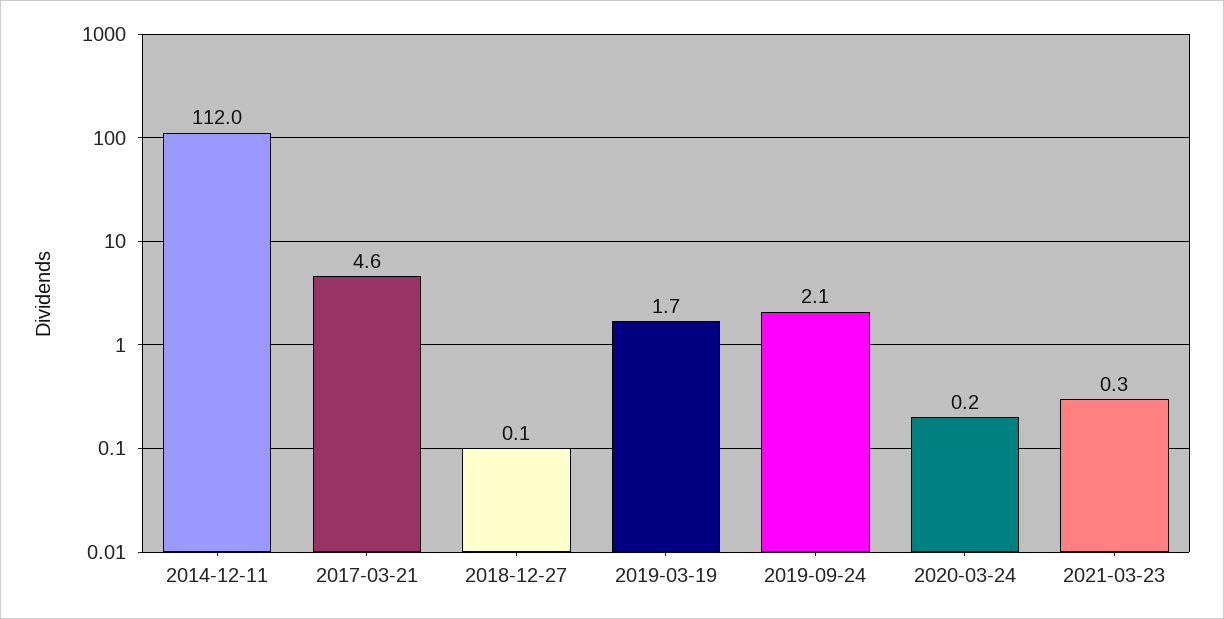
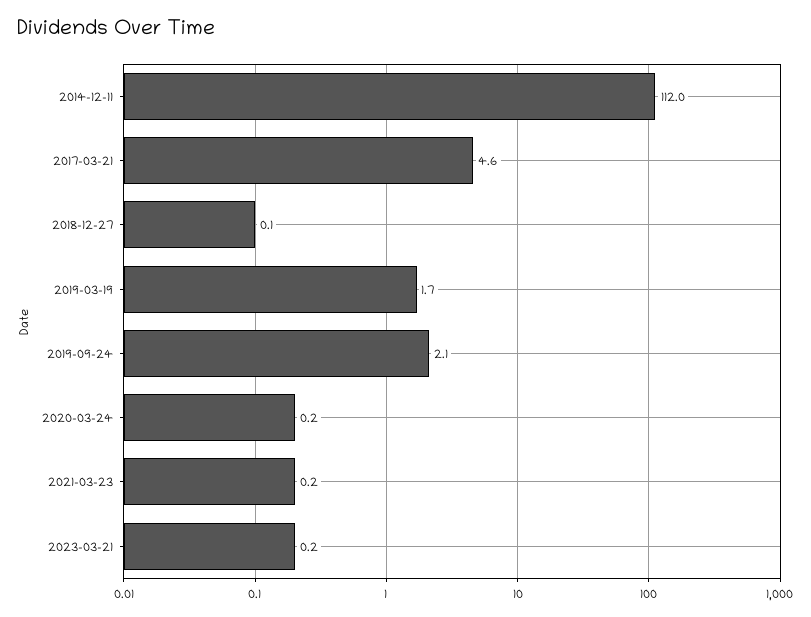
2021-03-23: 0.3 -> 0.2
2023-03-21: none -> 0.2

